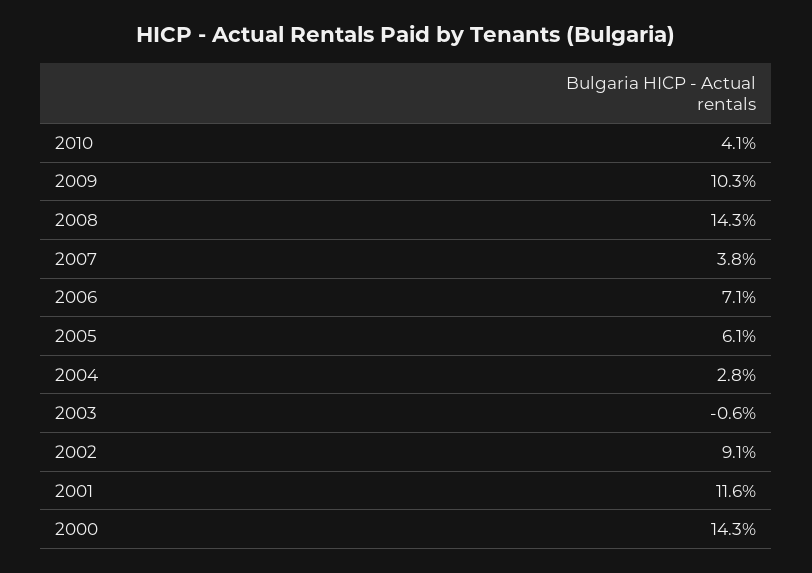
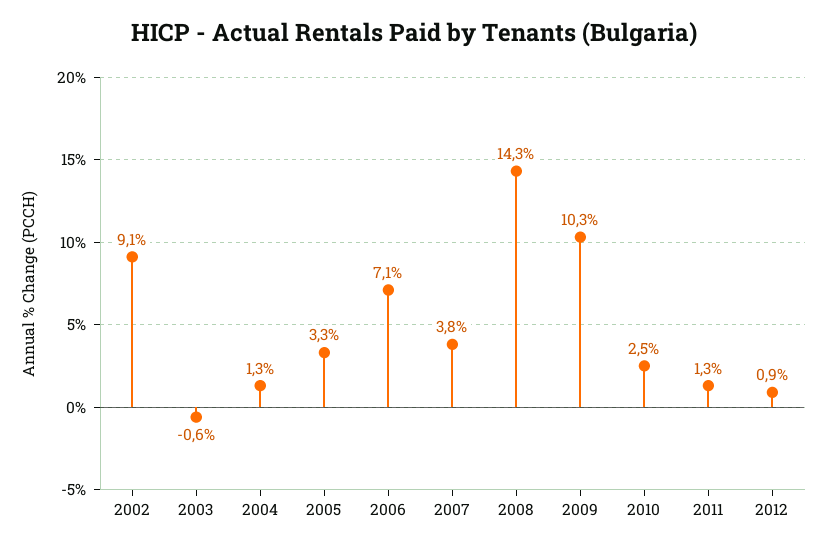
2010: 4.1 -> 2.5
2005: 6.1 -> 3.3
2004: 2.8 -> 1.3
2001: 11.6 -> none
2000: 14.3 -> none
2011: none -> 1.3
2012: none -> 0.9

